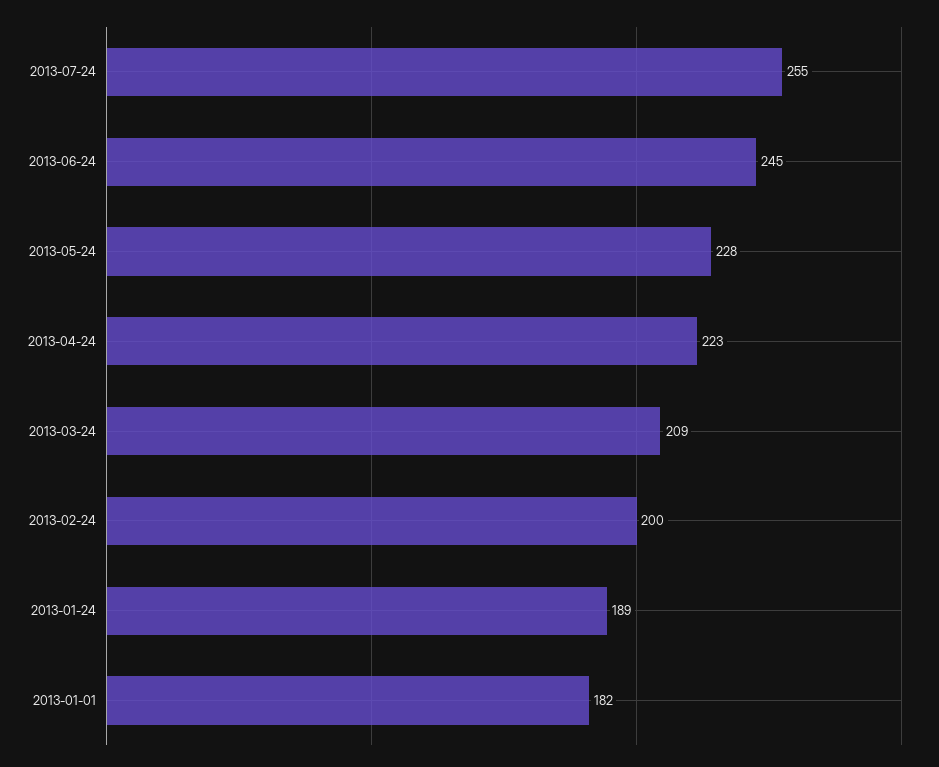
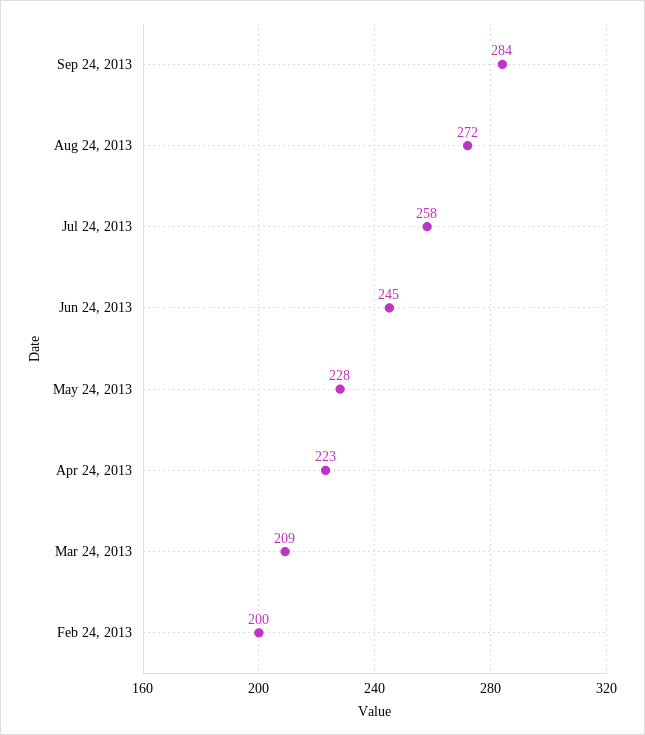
2013-07-24: 255 -> 258
2013-01-24: 189 -> none
2013-01-01: 182 -> none
Sep 24, 2013: none -> 284
Aug 24, 2013: none -> 272

